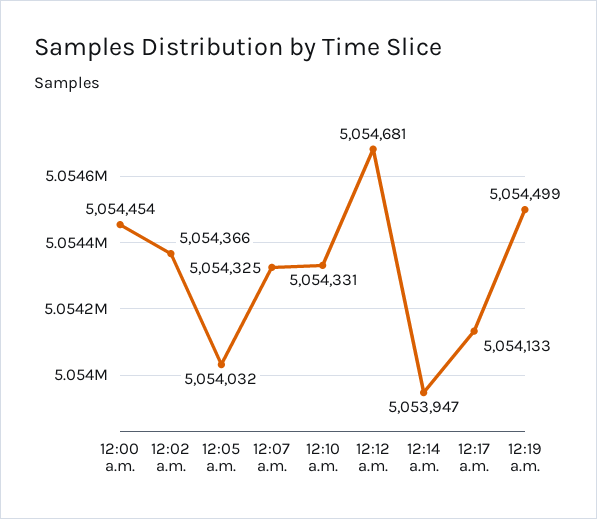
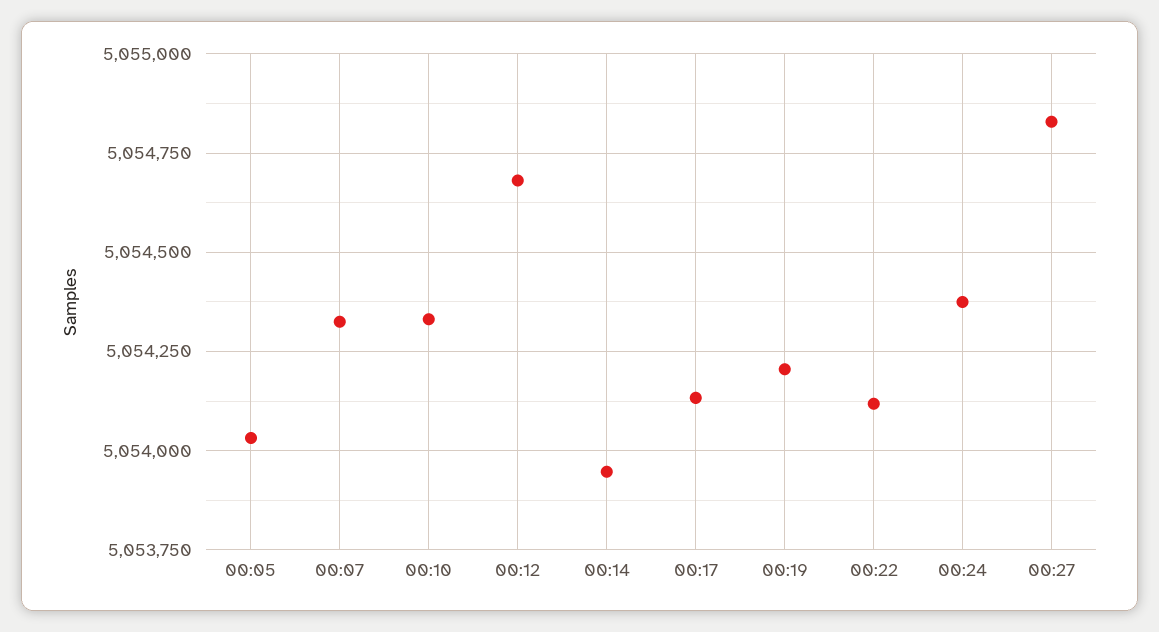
12:00 a.m.: 5054454 -> none
12:02 a.m.: 5054366 -> none
12:19 a.m.: 5054499 -> 5054200
00:22: none -> 5054125
00:24: none -> 5054375
00:27: none -> 5054825

